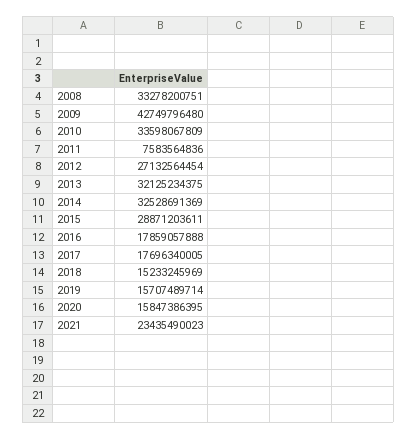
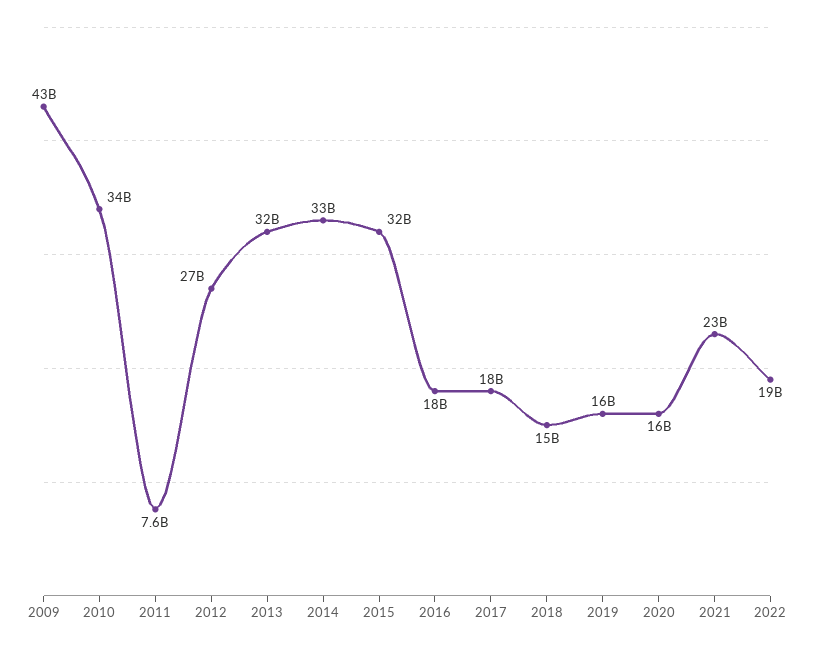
2008: 33278200751 -> none
2015: 28871203611 -> 32000000000
2022: none -> 19000000000

